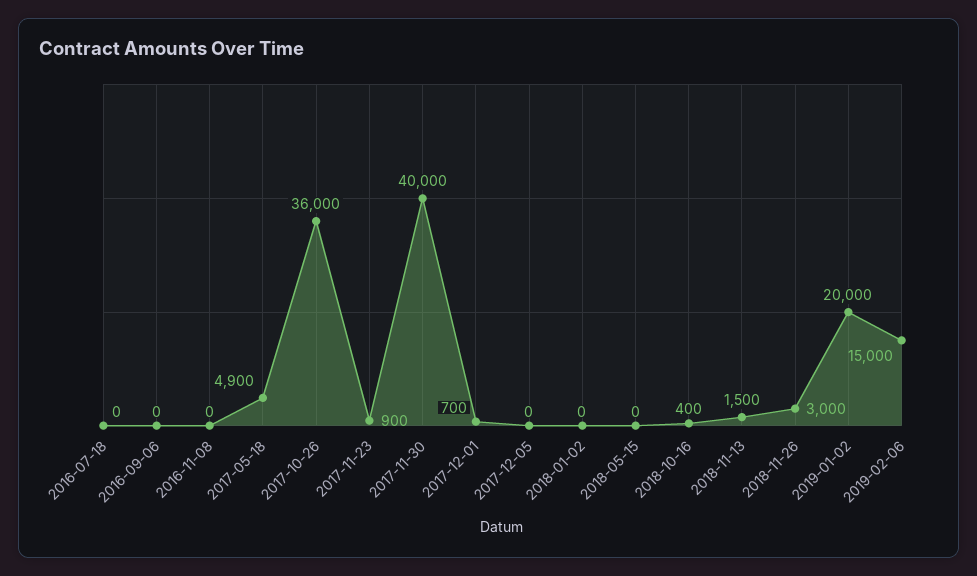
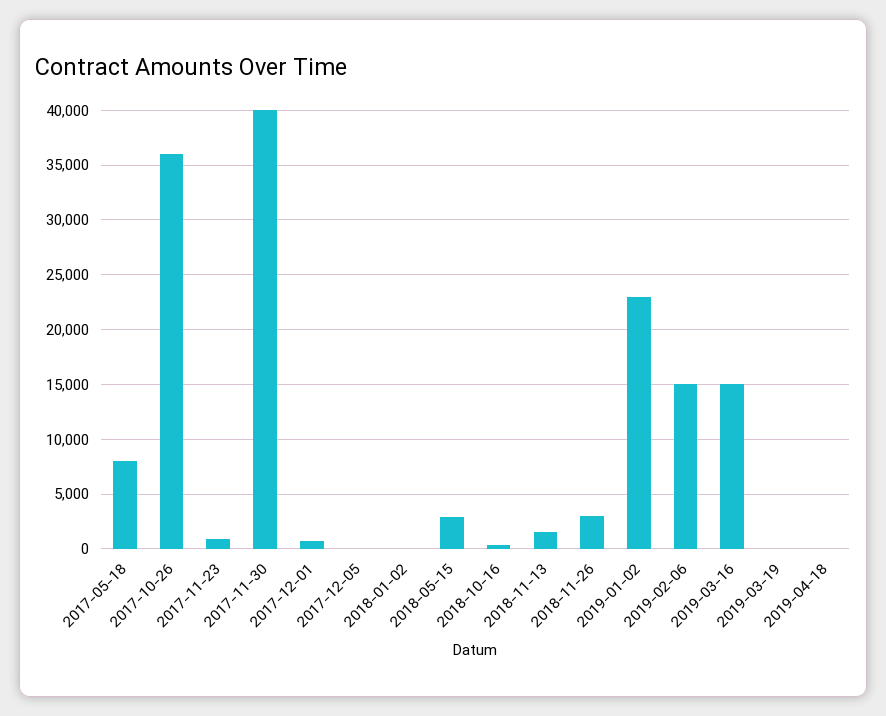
2016-07-18: 0 -> none
2016-09-06: 0 -> none
2016-11-08: 0 -> none
2017-05-18: 4900 -> 8000
2018-05-15: 0 -> 3000
2019-01-02: 20000 -> 23000
2019-03-16: none -> 15000
2019-03-19: none -> 0
2019-04-18: none -> 0

